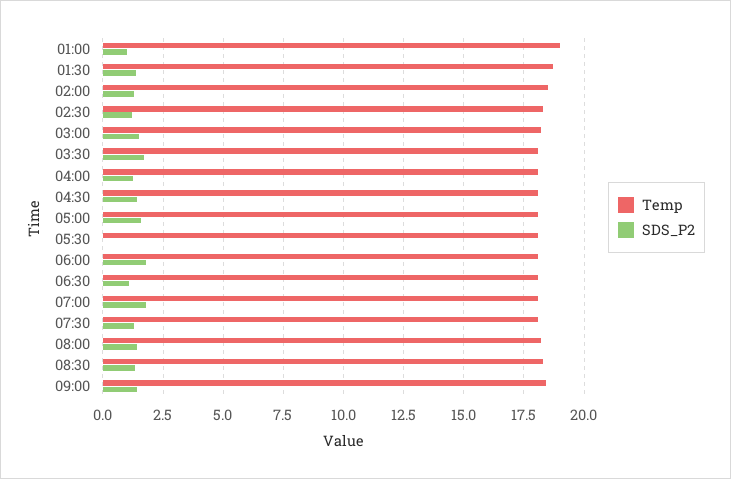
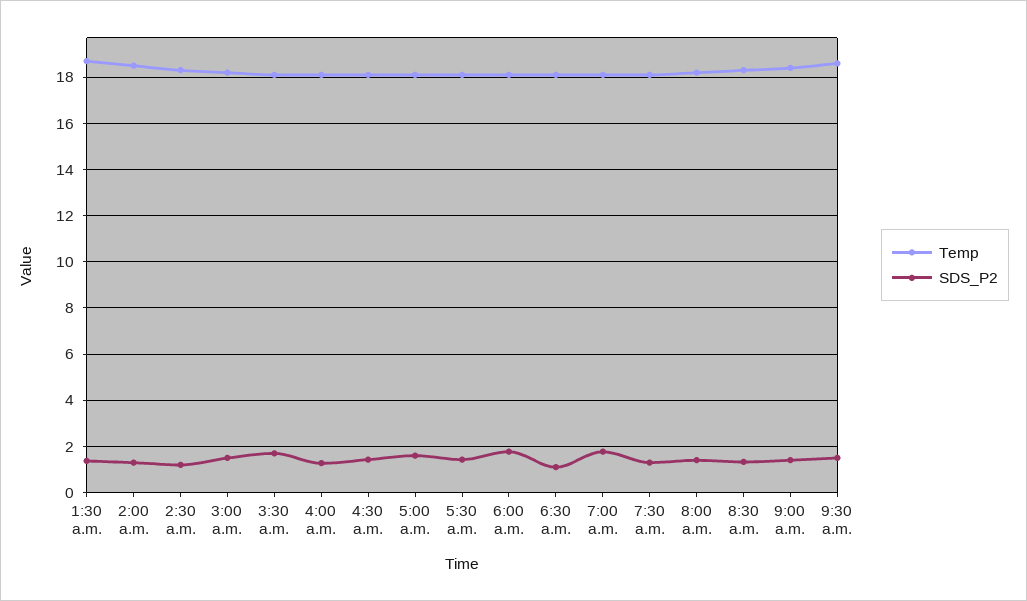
Temp, 01:00: 19 -> none
SDS_P2, 01:00: 1 -> none
SDS_P2, 05:30: 0 -> 1.5
Temp, 9:30 a.m.: none -> 18.5
SDS_P2, 9:30 a.m.: none -> 1.5

